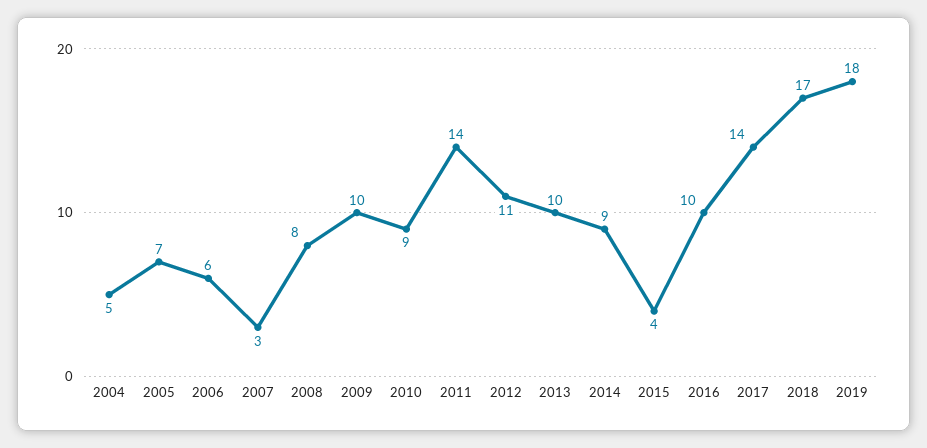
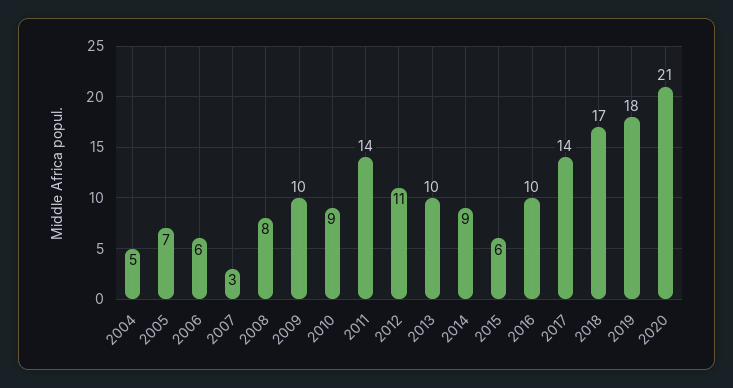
2015: 4 -> 6
2020: none -> 21

